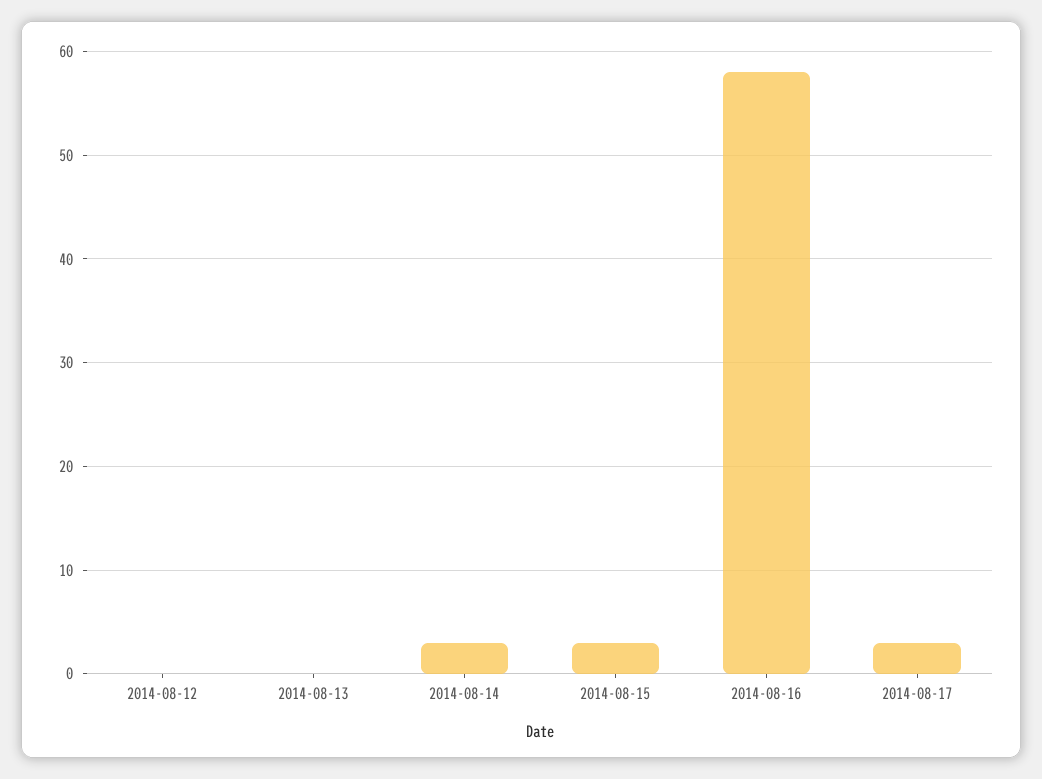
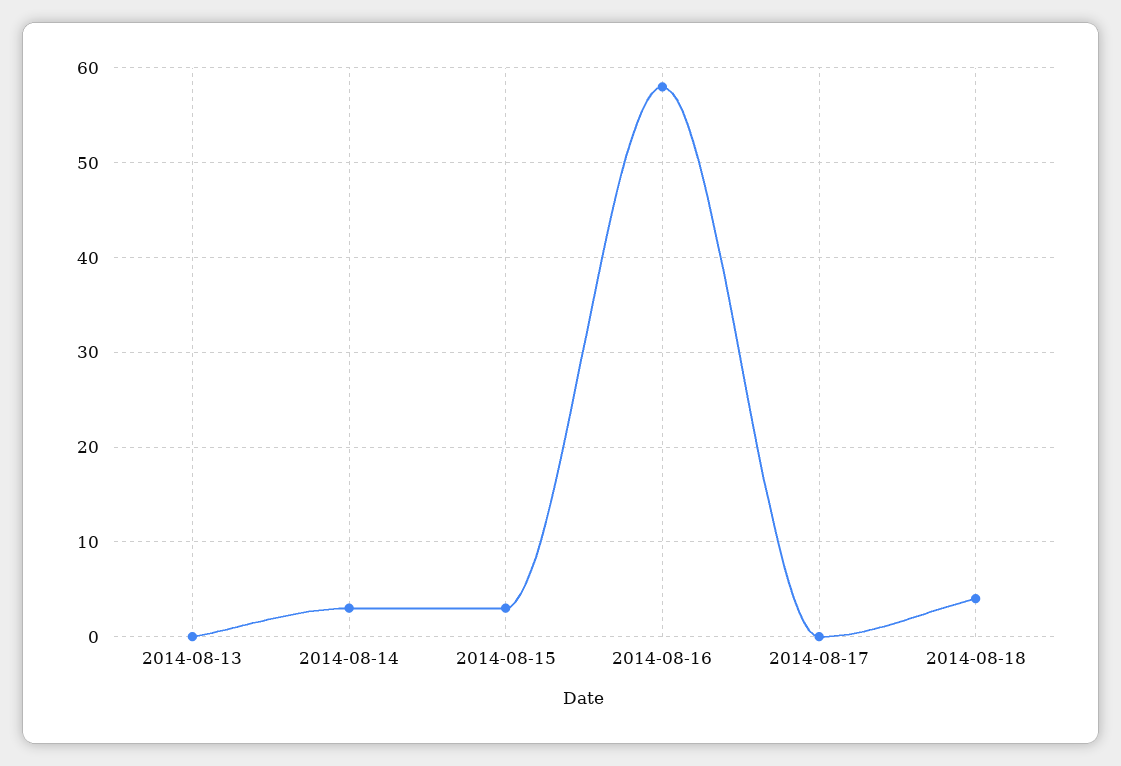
2014-08-12: 0 -> none
2014-08-17: 3 -> 0
2014-08-18: none -> 4

